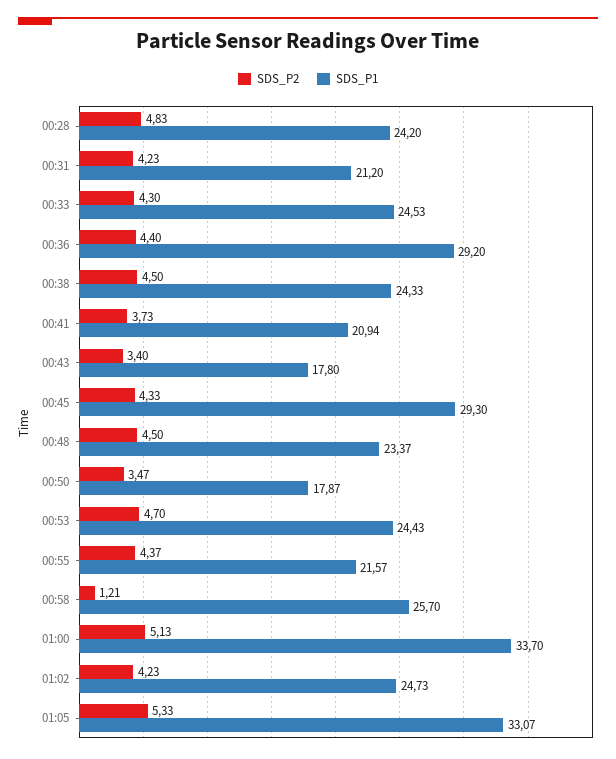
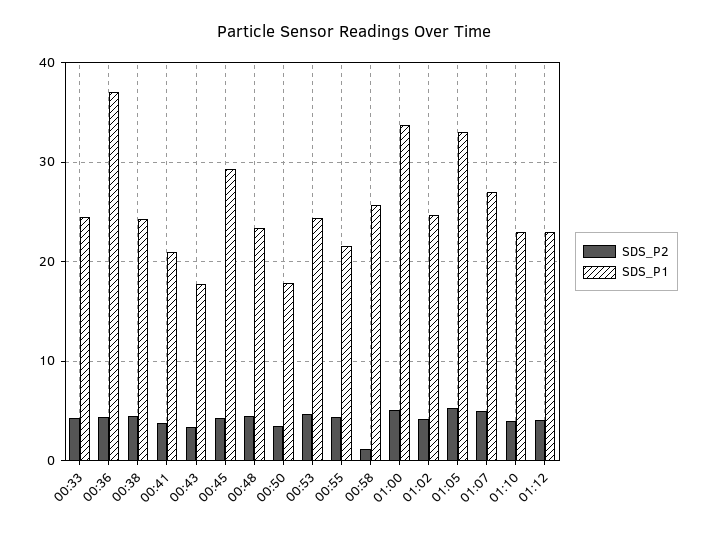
SDS_P2, 00:28: 4.83 -> none
SDS_P1, 00:28: 24.2 -> none
SDS_P2, 00:31: 4.23 -> none
SDS_P1, 00:31: 21.2 -> none
SDS_P1, 00:36: 29.2 -> 37
SDS_P2, 01:07: none -> 5
SDS_P1, 01:07: none -> 27
SDS_P2, 01:10: none -> 4
SDS_P1, 01:10: none -> 23
SDS_P2, 01:12: none -> 4
SDS_P1, 01:12: none -> 23

